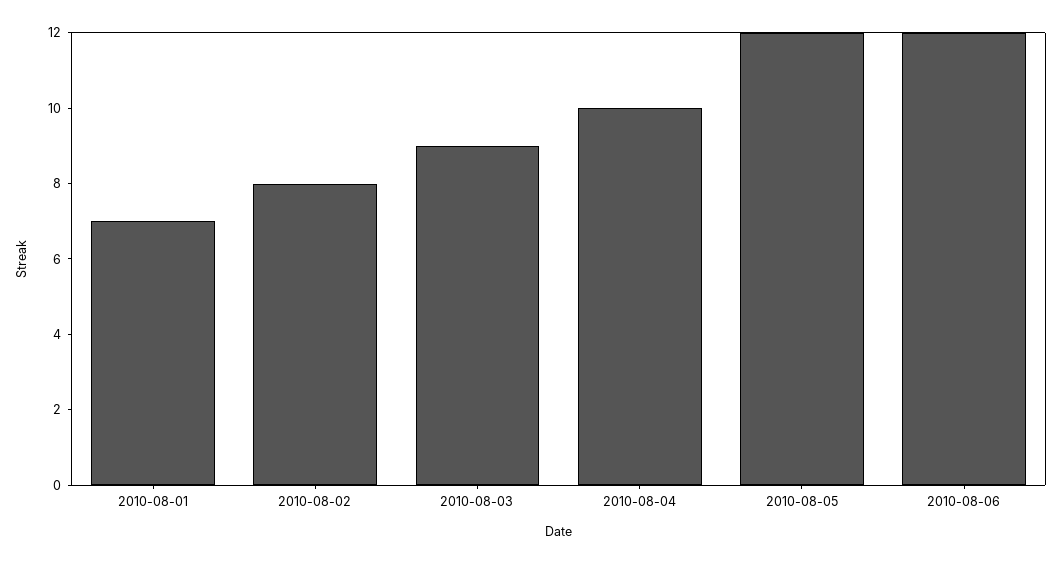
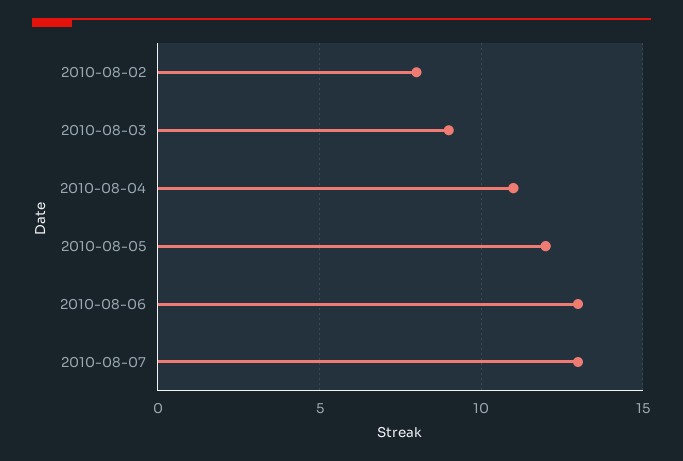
2010-08-01: 7 -> none
2010-08-04: 10 -> 11
2010-08-06: 12 -> 13
2010-08-07: none -> 13

